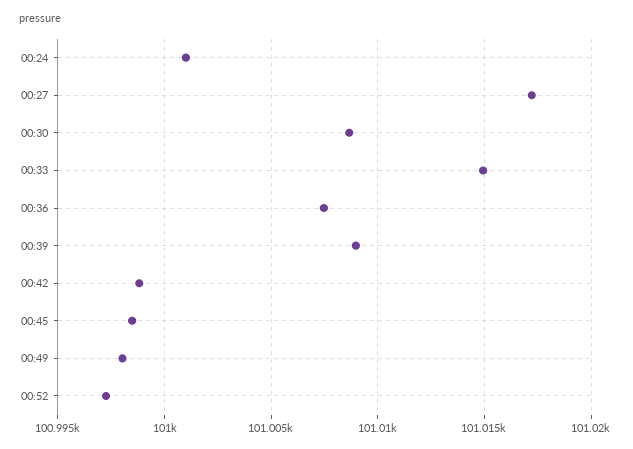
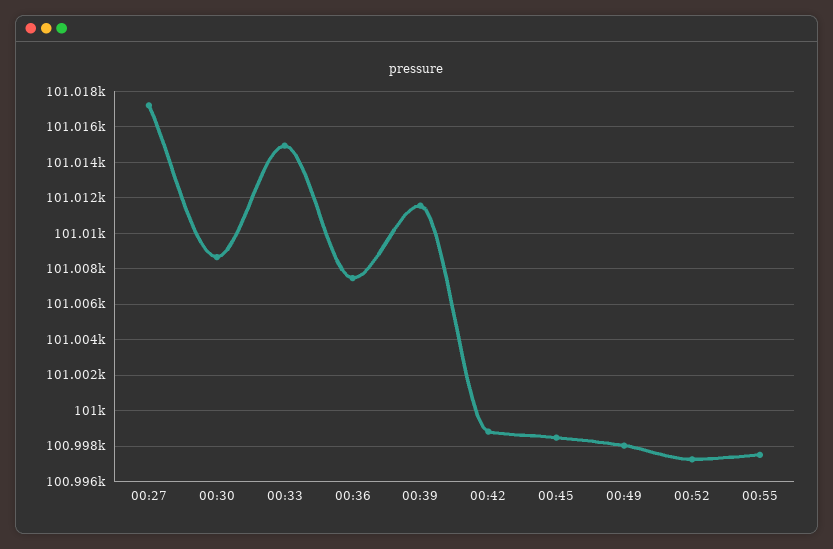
00:24: 101001 -> none
00:39: 101009 -> 101011.5
00:55: none -> 100997.5

